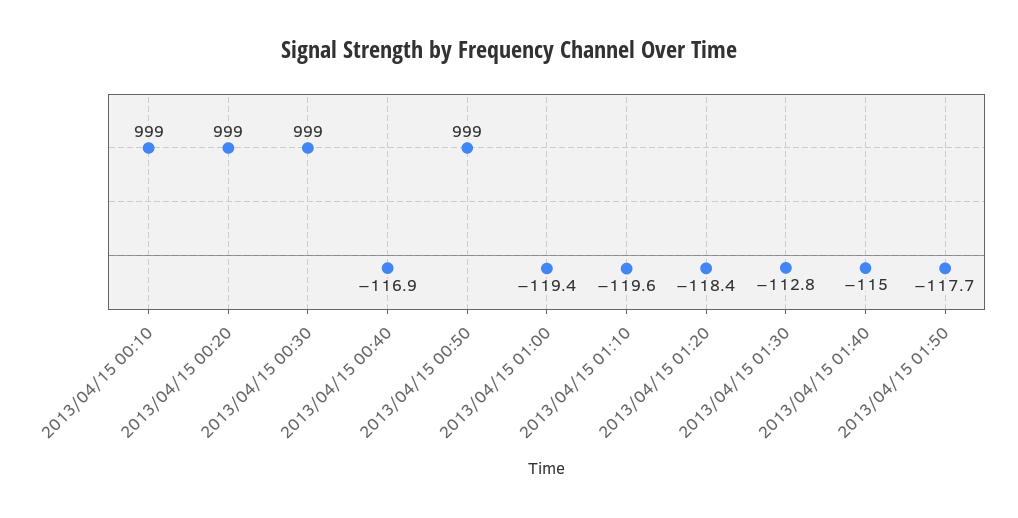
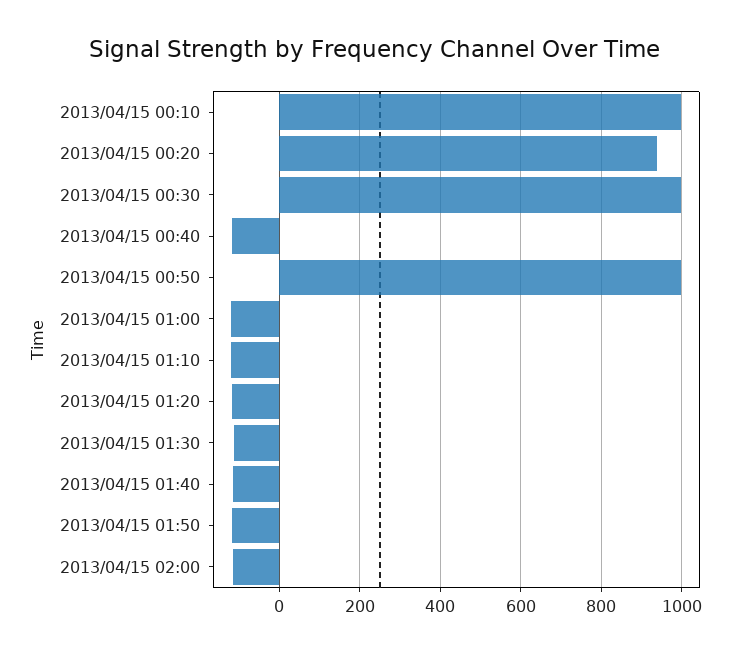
2013/04/15 00:20: 999 -> 940
2013/04/15 02:00: none -> -120

